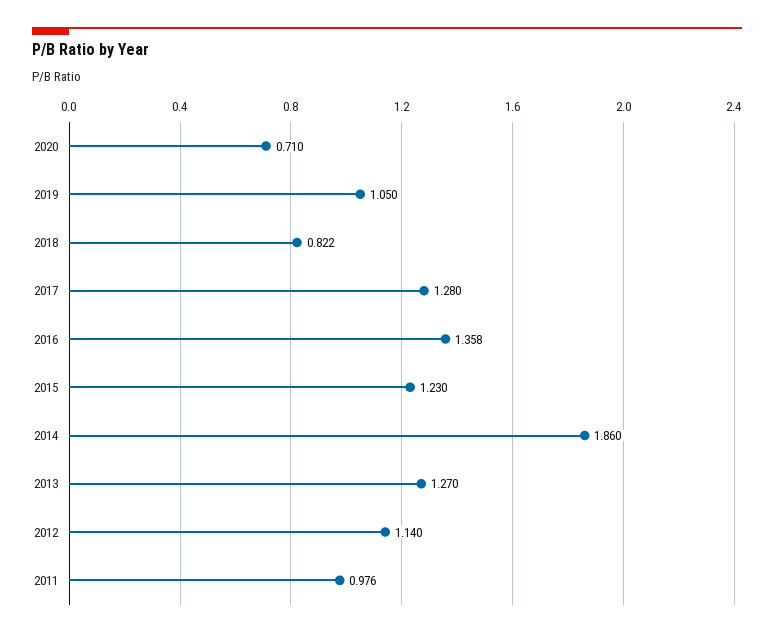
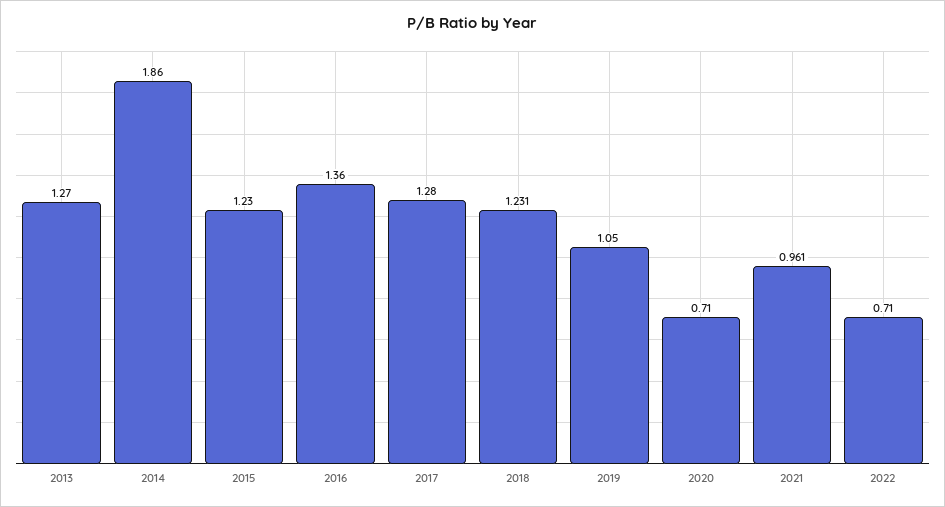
2018: 0.822 -> 1.231
2016: 1.358 -> 1.36
2012: 1.14 -> none
2011: 0.976 -> none
2021: none -> 0.961
2022: none -> 0.71

